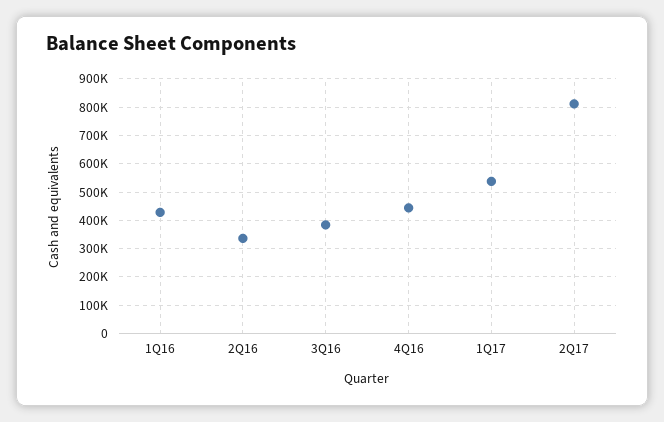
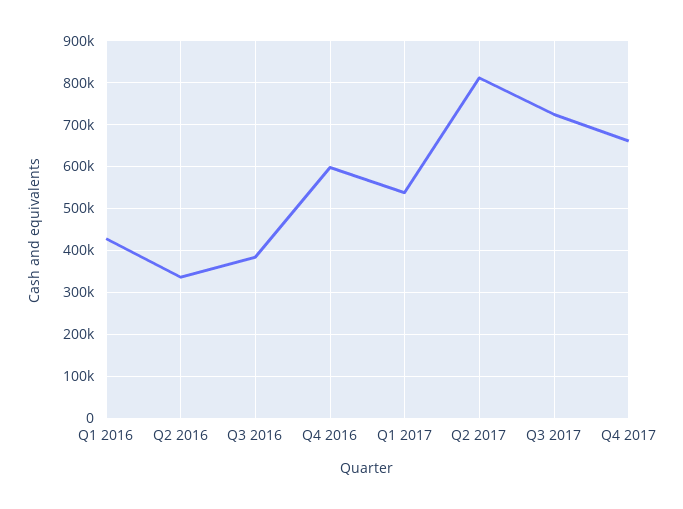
4Q16: 450000 -> 600000
Q3 2017: none -> 720000
Q4 2017: none -> 660000

